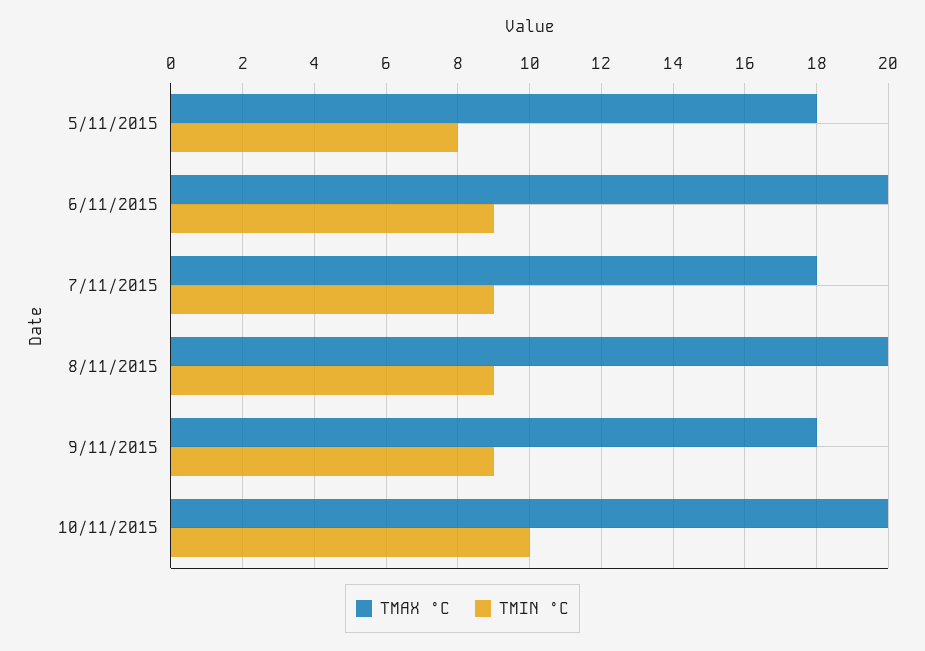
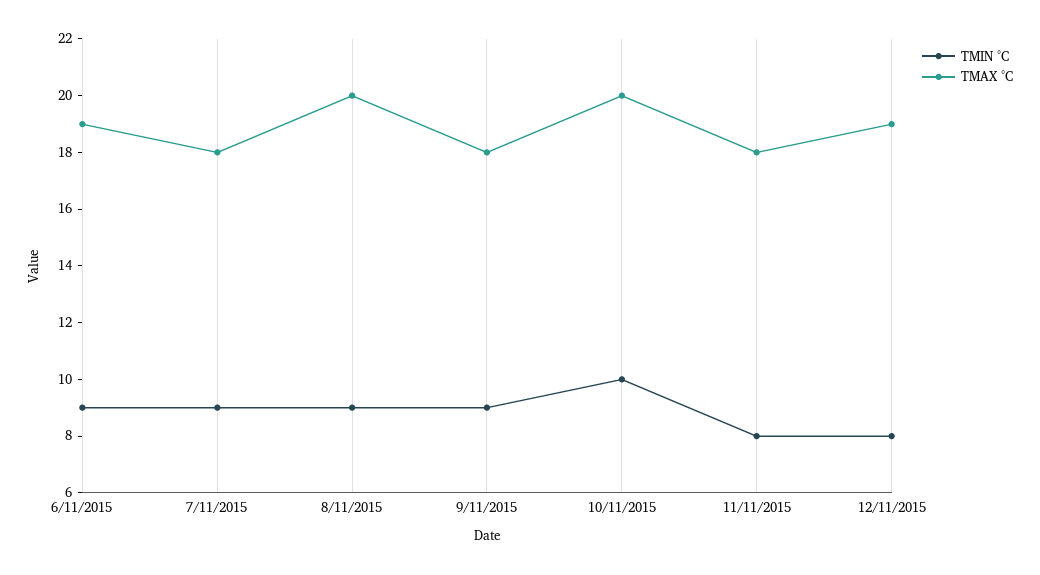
TMAX °C, 5/11/2015: 18 -> none
TMIN °C, 5/11/2015: 8 -> none
TMAX °C, 6/11/2015: 20 -> 19
TMIN °C, 11/11/2015: none -> 8
TMAX °C, 11/11/2015: none -> 18
TMIN °C, 12/11/2015: none -> 8
TMAX °C, 12/11/2015: none -> 19

